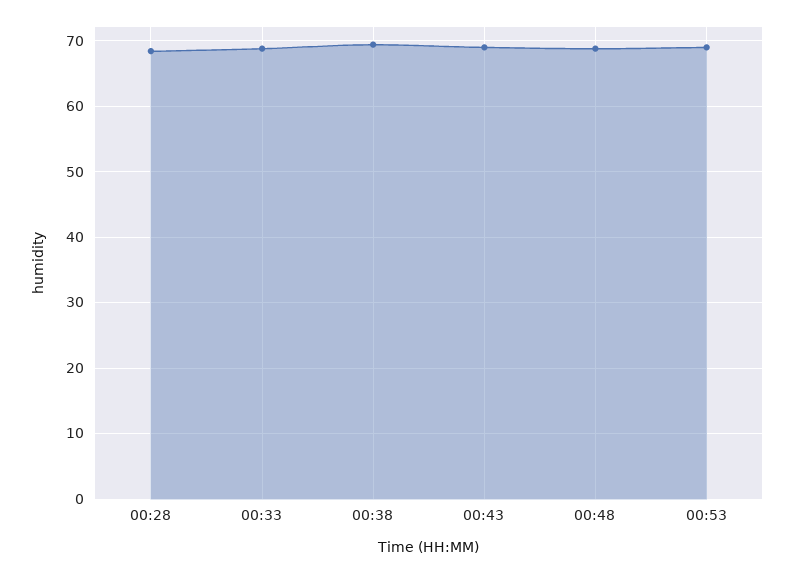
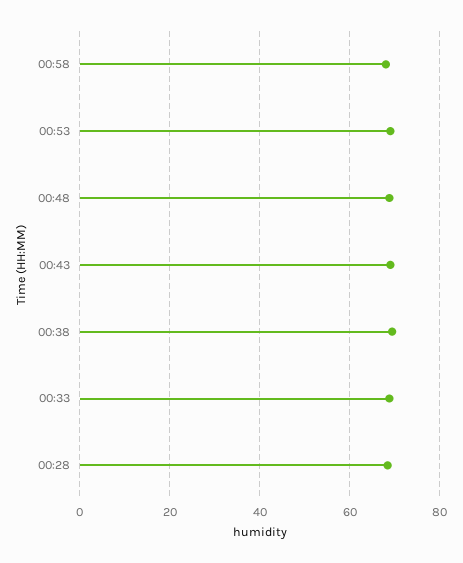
00:58: none -> 68

